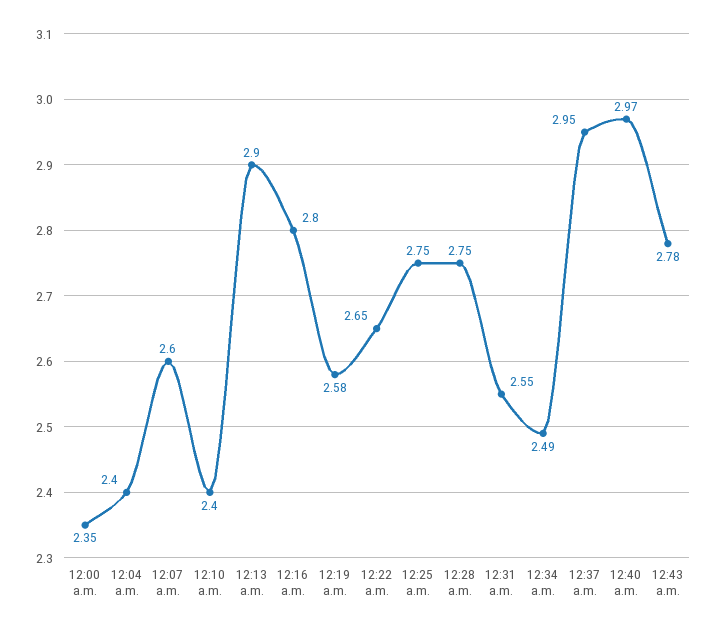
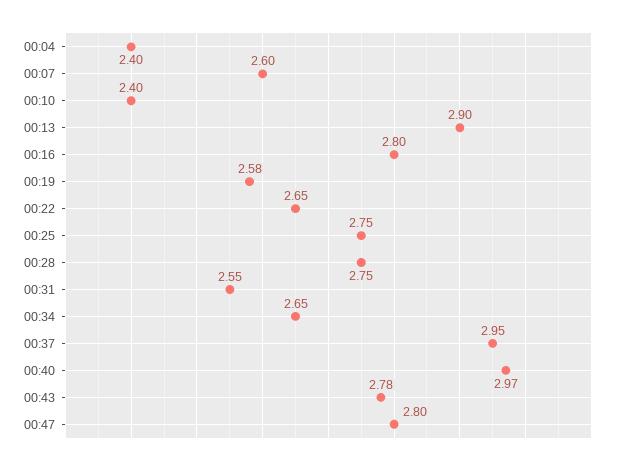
12:00 a.m.: 2.35 -> none
12:34 a.m.: 2.49 -> 2.65
00:47: none -> 2.8

